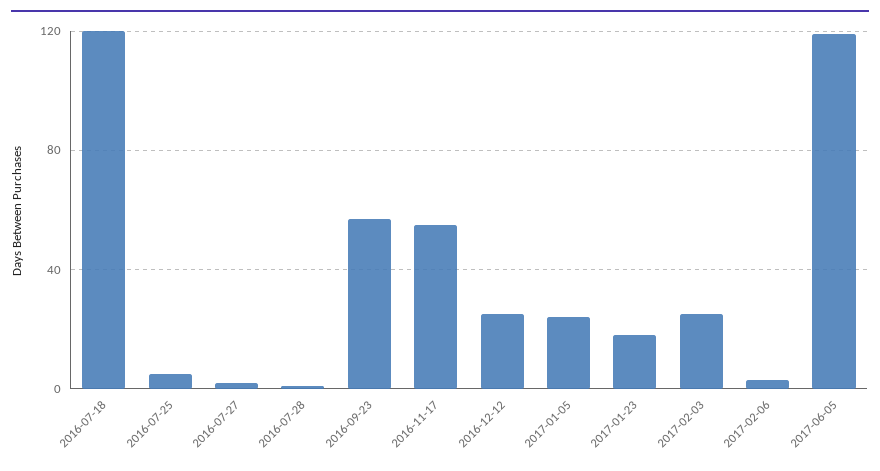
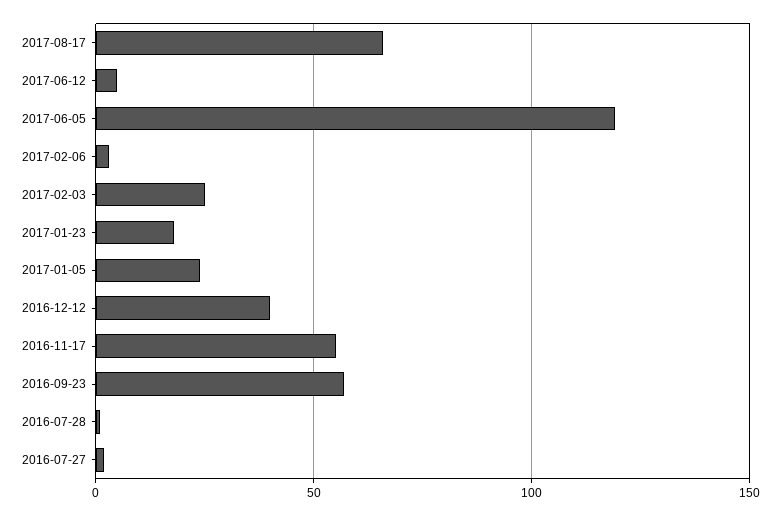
2016-07-18: 120 -> none
2016-07-25: 5 -> none
2016-12-12: 25 -> 40
2017-08-17: none -> 65
2017-06-12: none -> 5

